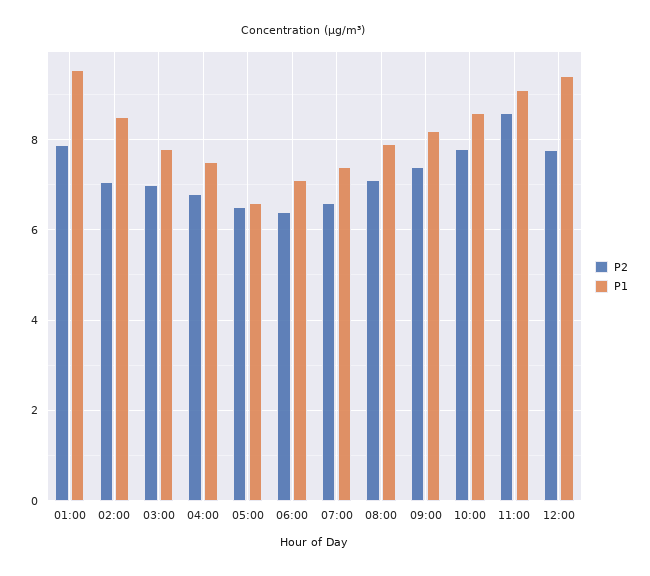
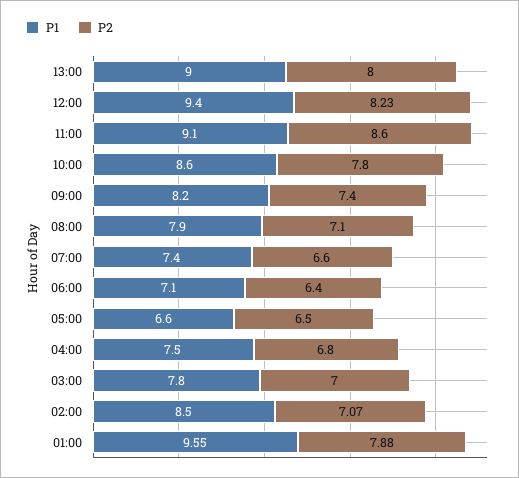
P2, 12:00: 7.8 -> 8.23
P1, 13:00: none -> 9
P2, 13:00: none -> 8

